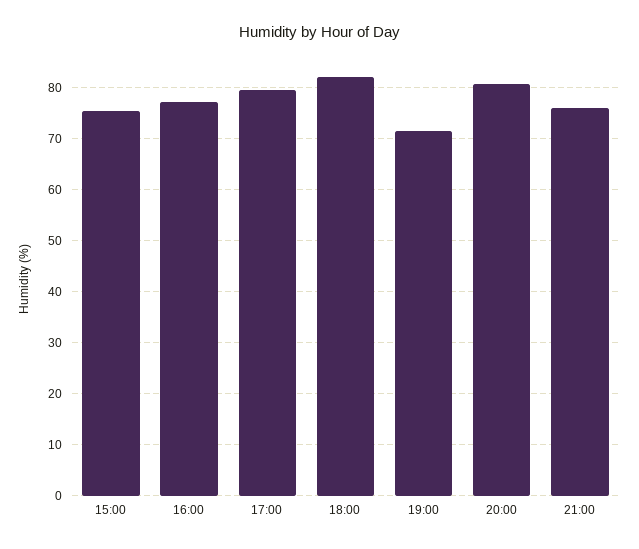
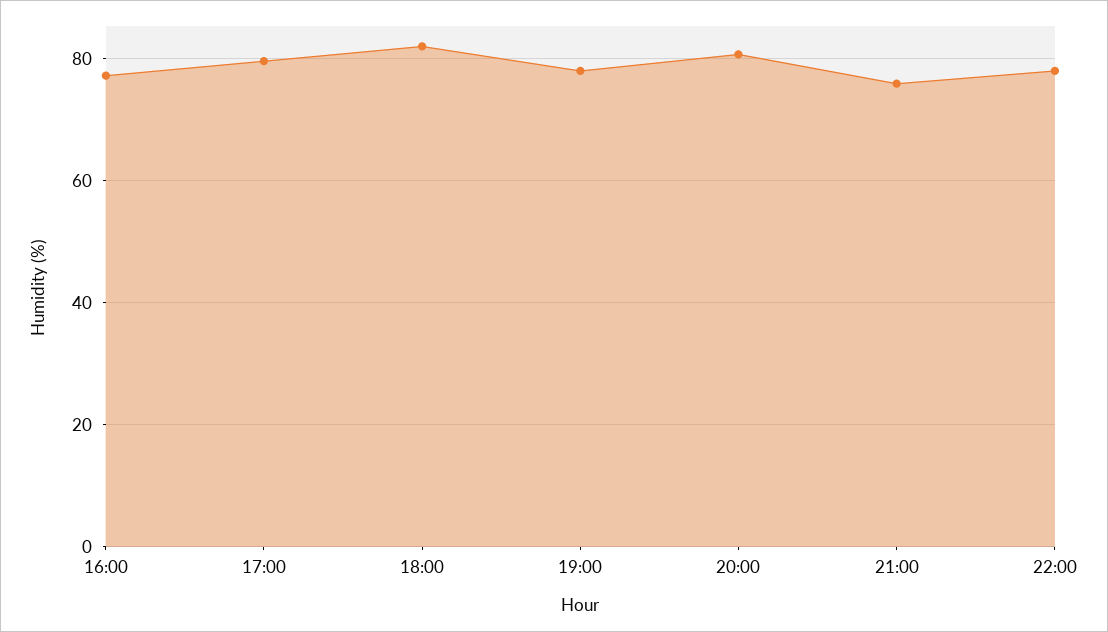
15:00: 76 -> none
19:00: 72 -> 78
22:00: none -> 78

